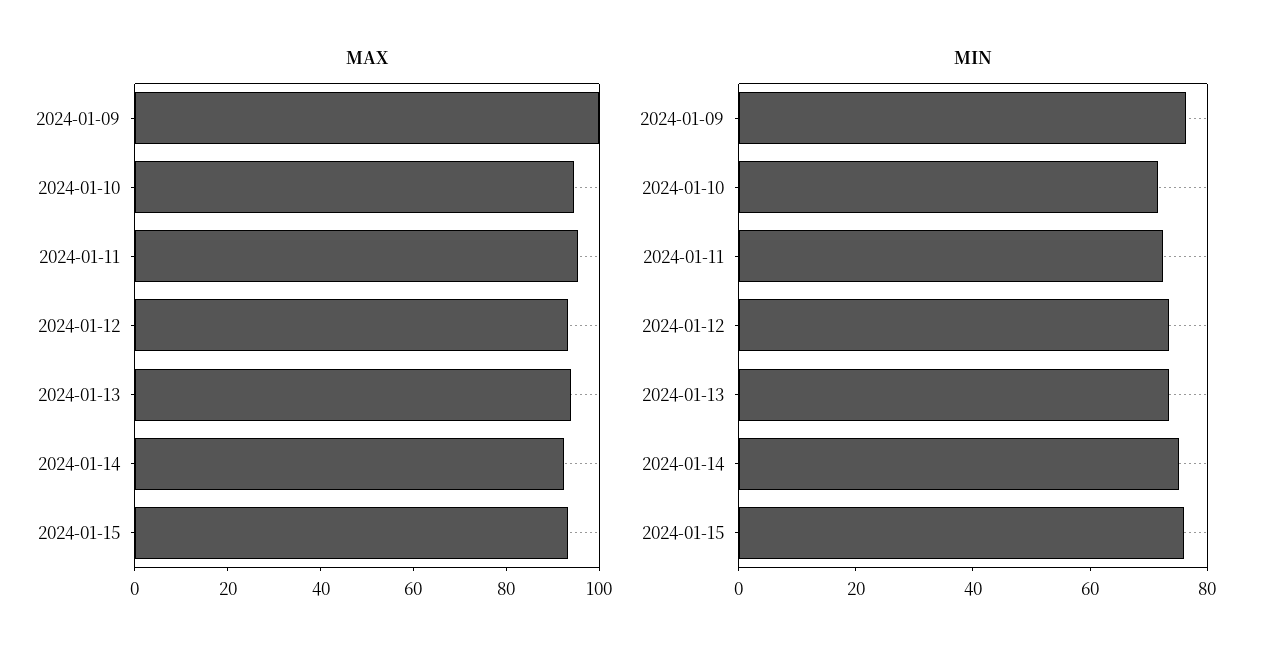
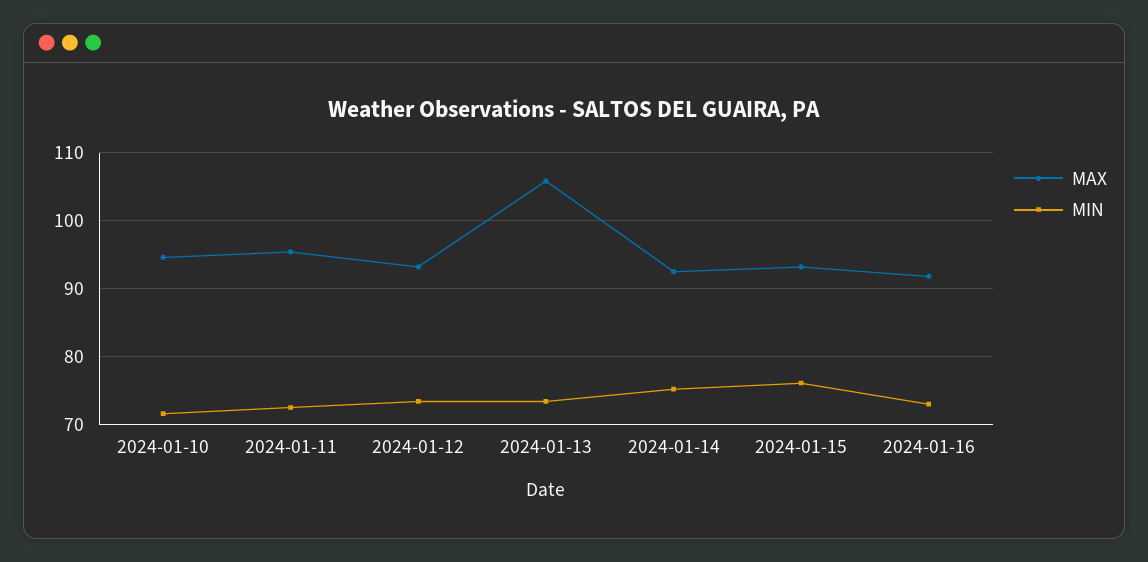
MAX, 2024-01-09: 100 -> none
MAX, 2024-01-13: 95 -> 106
MIN, 2024-01-09: 75 -> none
MAX, 2024-01-16: none -> 92
MIN, 2024-01-16: none -> 73

